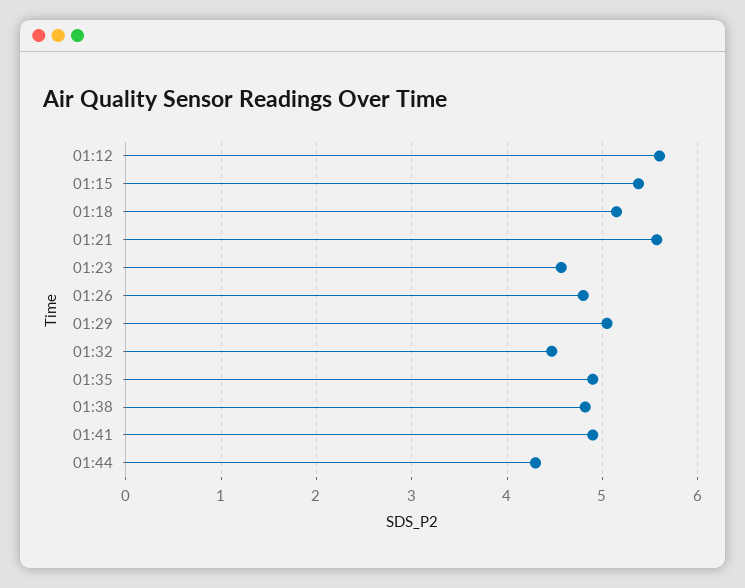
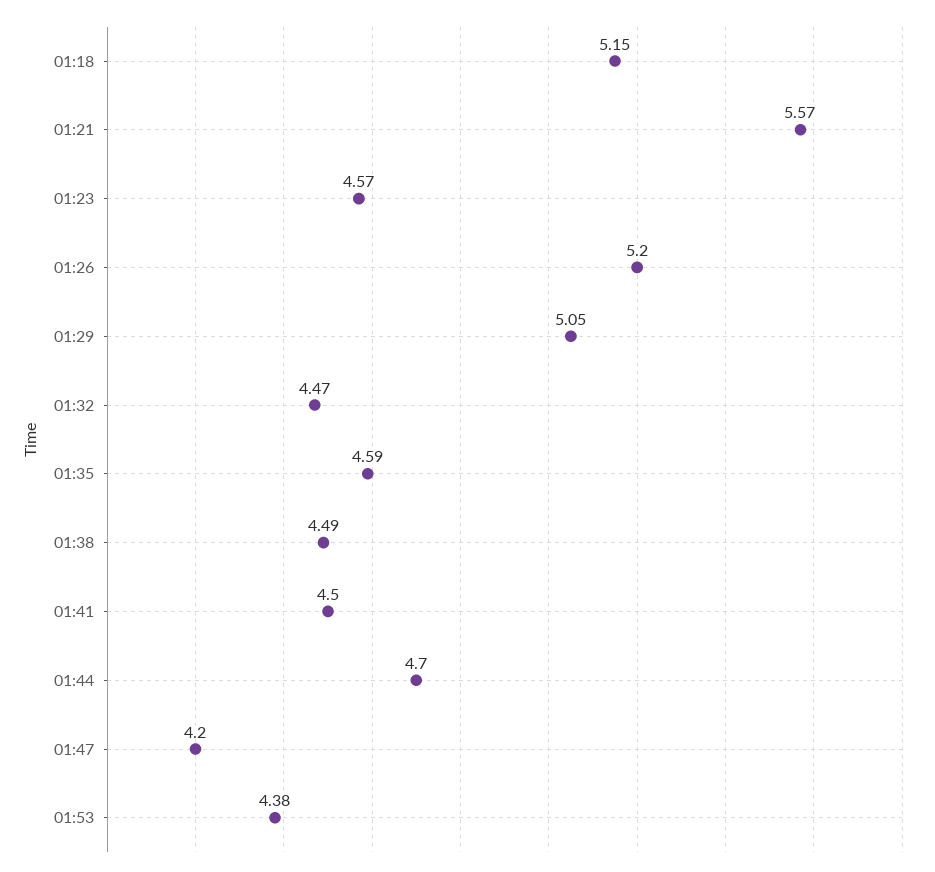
01:12: 5.6 -> none
01:15: 5.4 -> none
01:26: 4.8 -> 5.2
01:35: 4.9 -> 4.59
01:38: 4.8 -> 4.49
01:41: 4.9 -> 4.5
01:44: 4.3 -> 4.7
01:47: none -> 4.2
01:53: none -> 4.38

